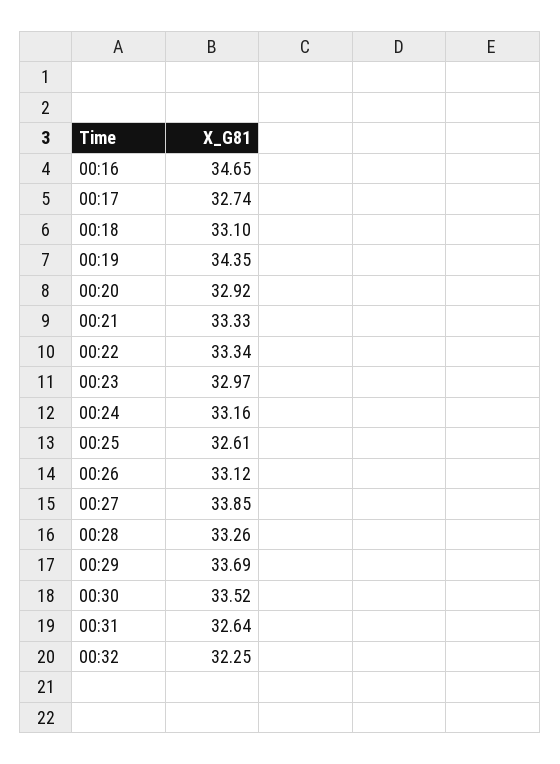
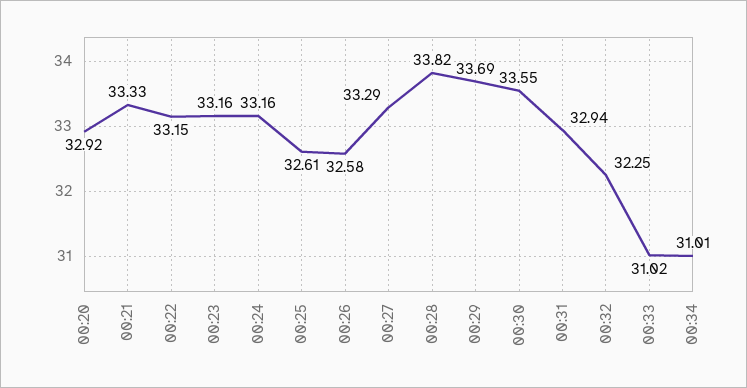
00:16: 34.65 -> none
00:17: 32.74 -> none
00:18: 33.1 -> none
00:19: 34.35 -> none
00:22: 33.34 -> 33.15
00:23: 32.97 -> 33.16
00:26: 33.12 -> 32.58
00:27: 33.85 -> 33.29
00:28: 33.26 -> 33.82
00:30: 33.52 -> 33.55
00:31: 32.64 -> 32.94
00:33: none -> 31.02
00:34: none -> 31.01

